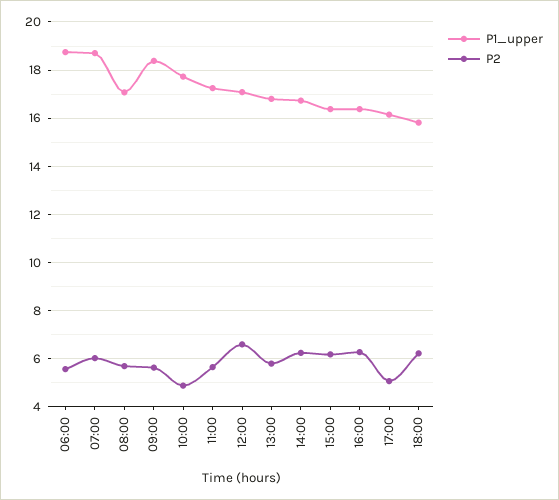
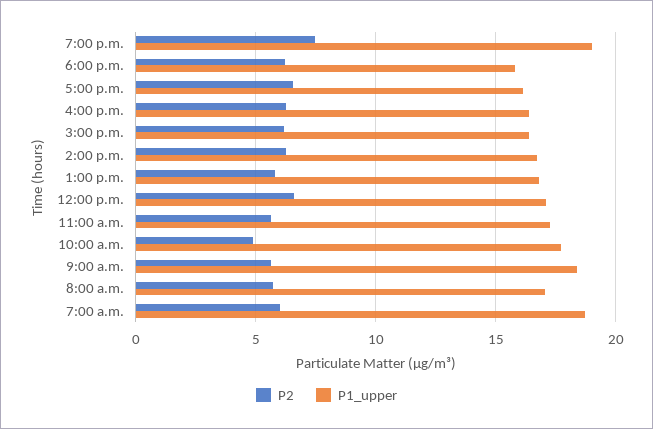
P1_upper, 06:00: 18.75 -> none
P2, 06:00: 5.5 -> none
P2, 17:00: 5 -> 6.5
P2, 7:00 p.m.: none -> 7.5
P1_upper, 7:00 p.m.: none -> 19

